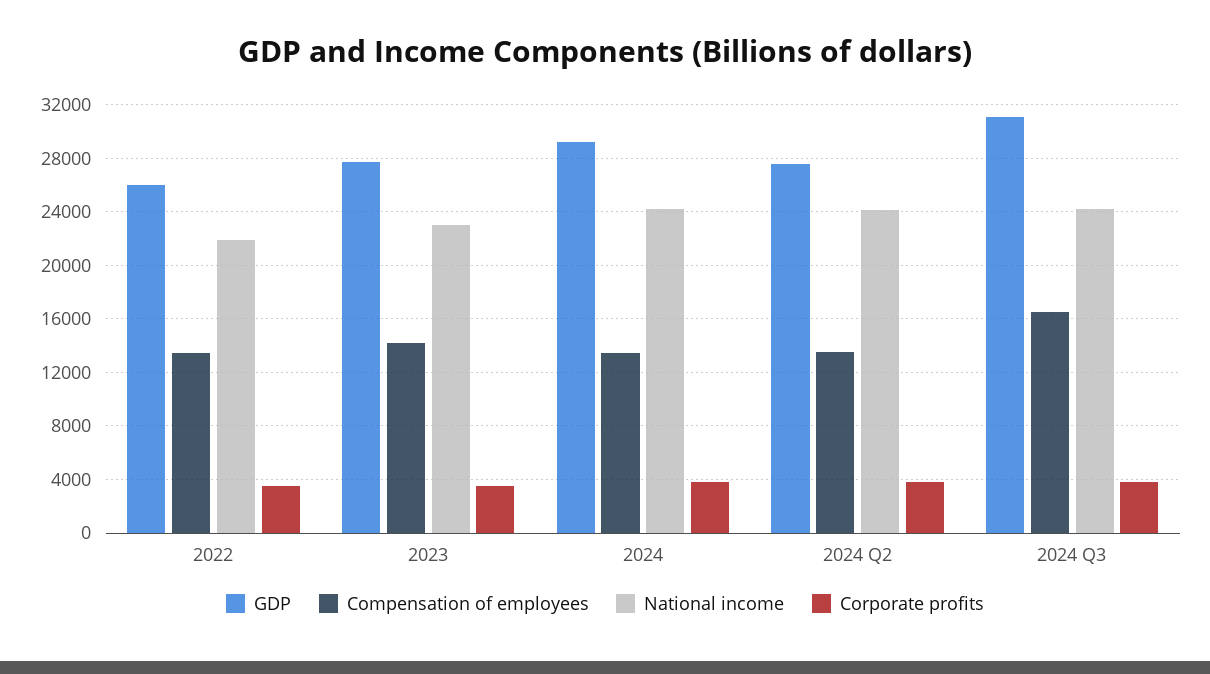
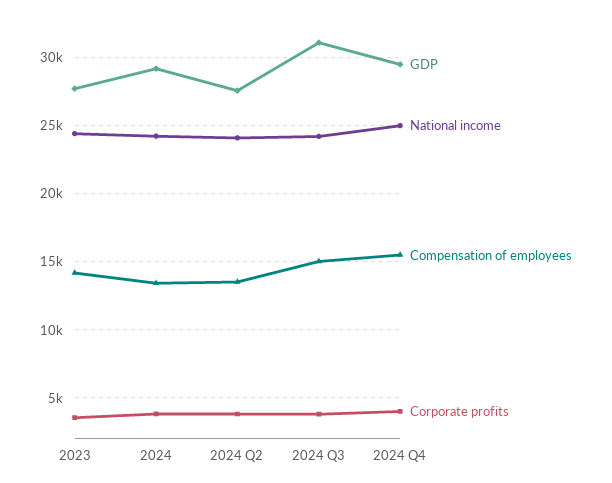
GDP, 2022: 26000 -> none
Compensation of employees, 2022: 13500 -> none
National income, 2022: 22000 -> none
Corporate profits, 2022: 3500 -> none
National income, 2023: 23000 -> 24500
Compensation of employees, 2024 Q3: 16500 -> 15000
GDP, 2024 Q4: none -> 29500
National income, 2024 Q4: none -> 25000
Compensation of employees, 2024 Q4: none -> 15500
Corporate profits, 2024 Q4: none -> 4000

